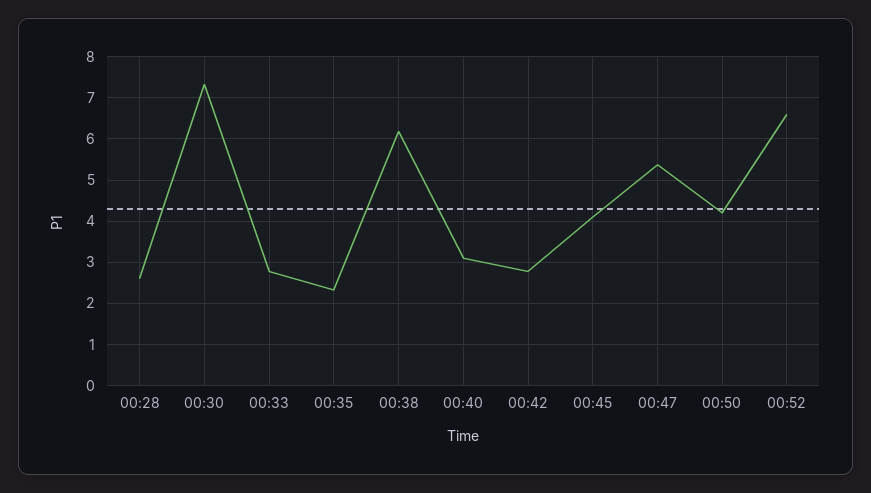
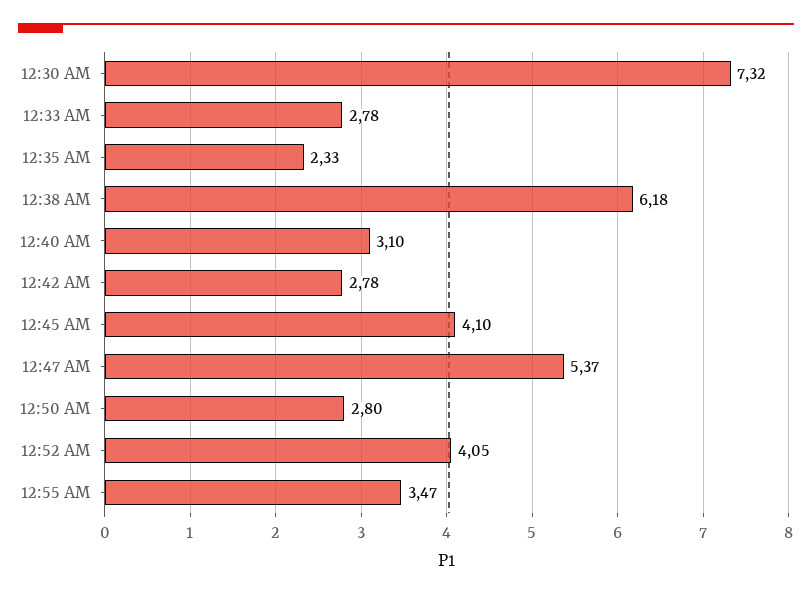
00:28: 2.6 -> none
00:50: 4.2 -> 2.8
00:52: 6.6 -> 4.05
12:55 AM: none -> 3.47

